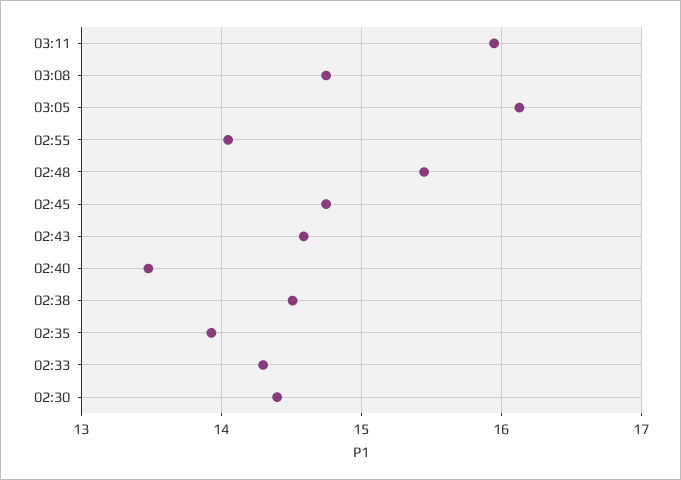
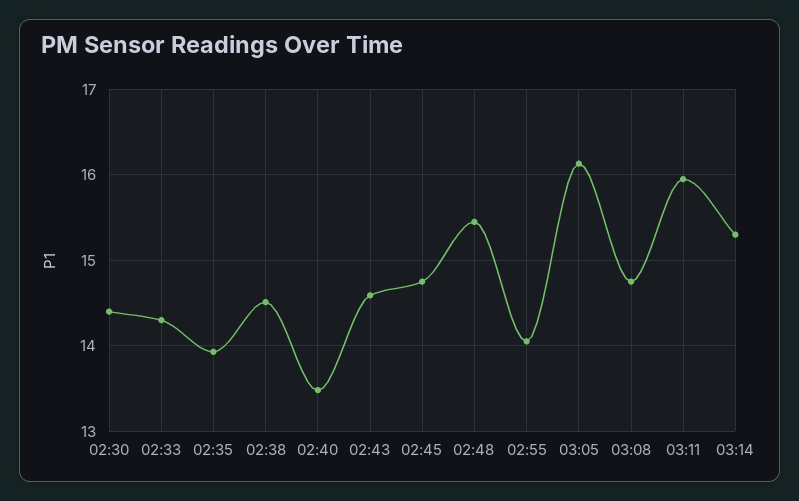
03:14: none -> 15.3

